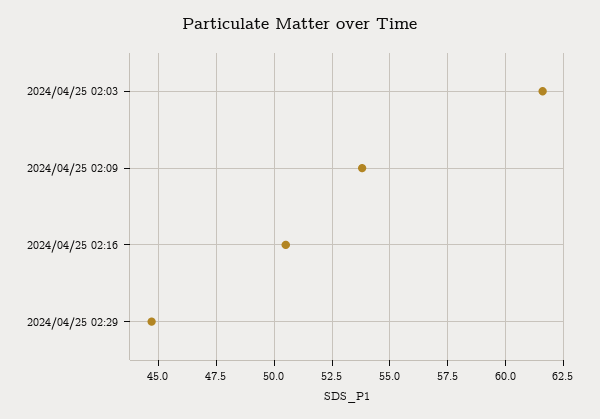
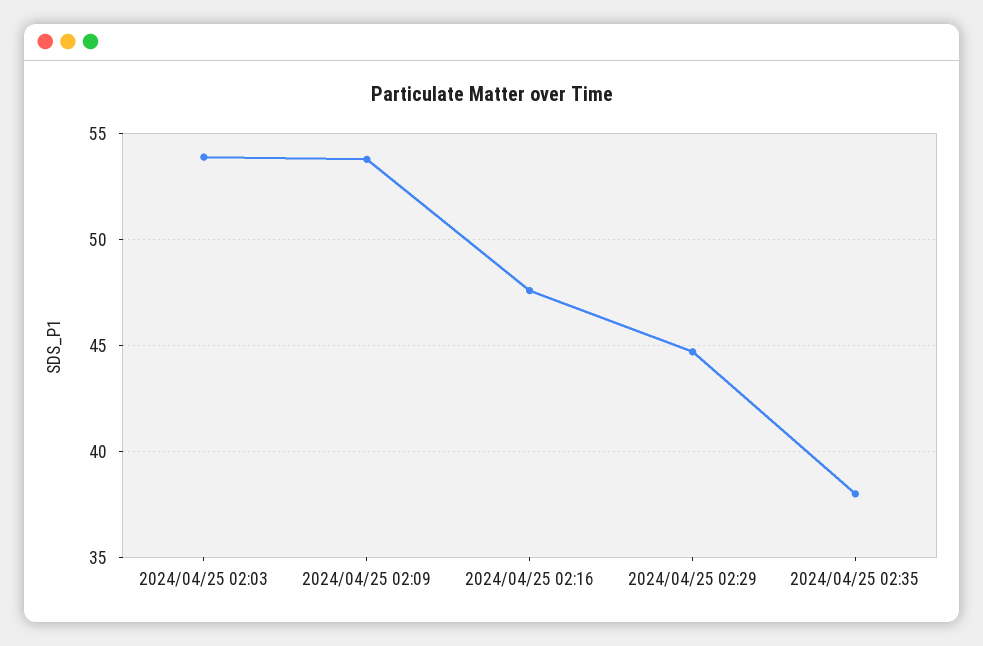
2024/04/25 02:03: 61.5 -> 54
2024/04/25 02:16: 50.5 -> 47.5
2024/04/25 02:35: none -> 38

